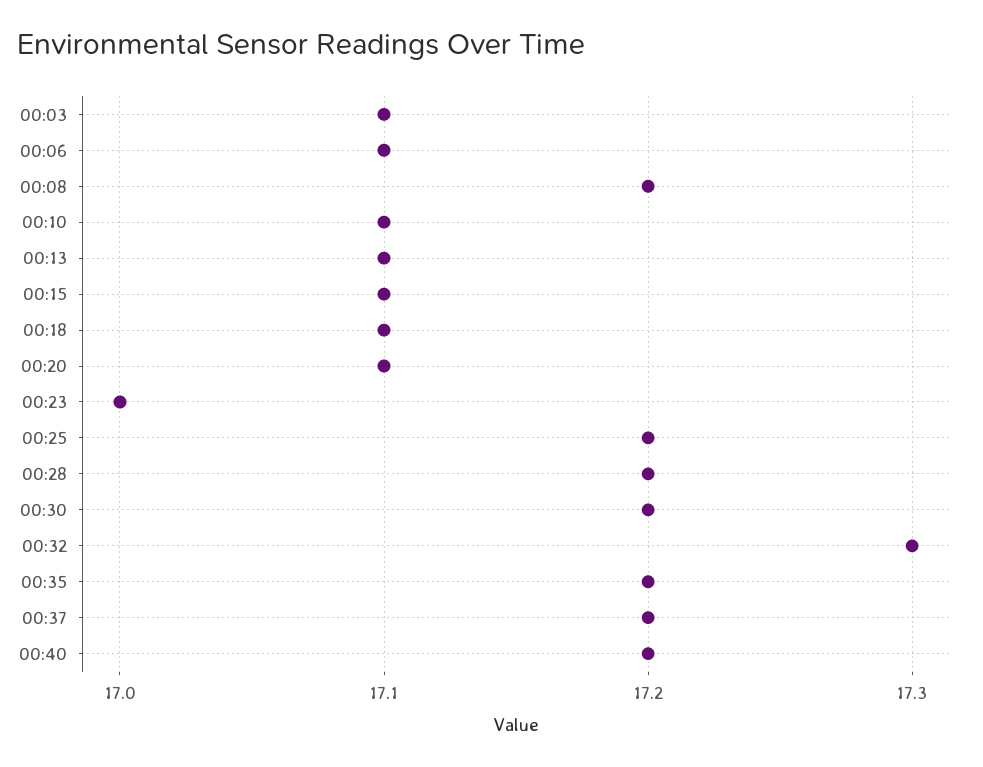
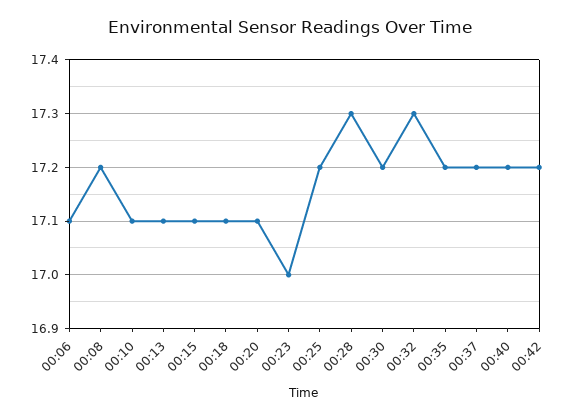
00:03: 17.1 -> none
00:28: 17.2 -> 17.3
00:42: none -> 17.2

